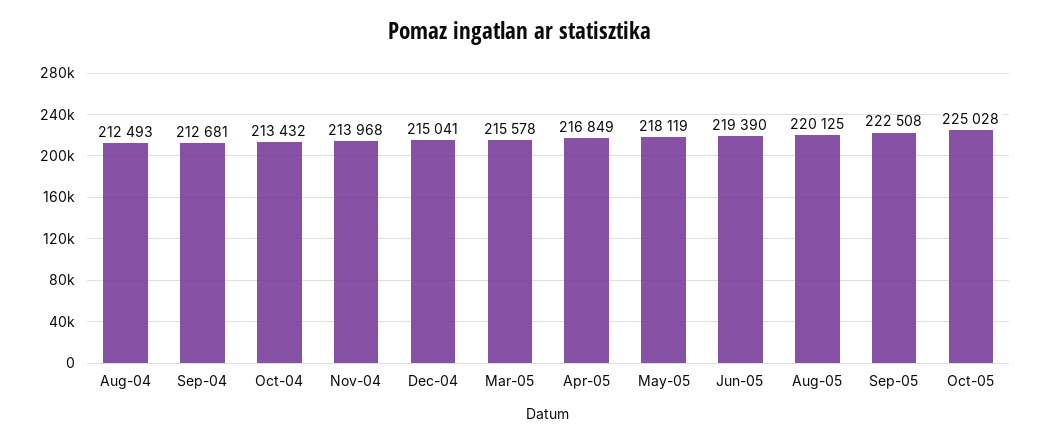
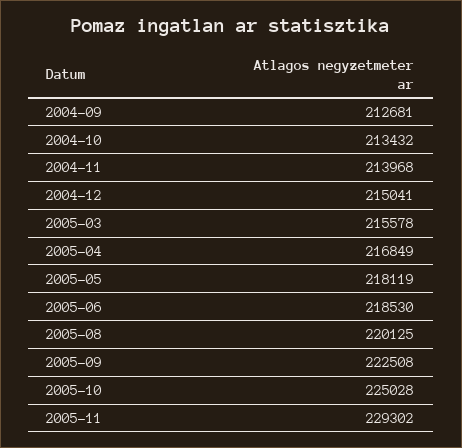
Aug-04: 212493 -> none
Jun-05: 219390 -> 218530
2005-11: none -> 229302

